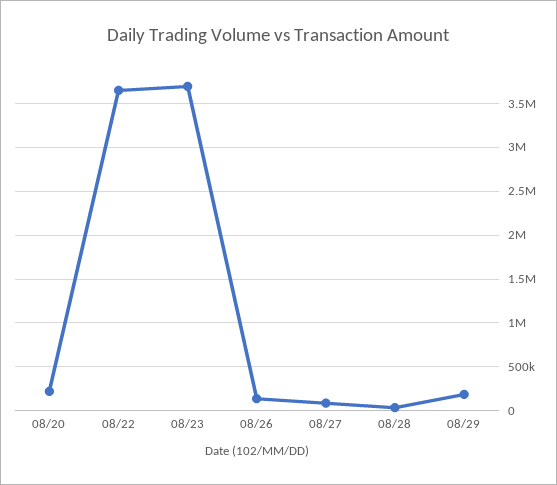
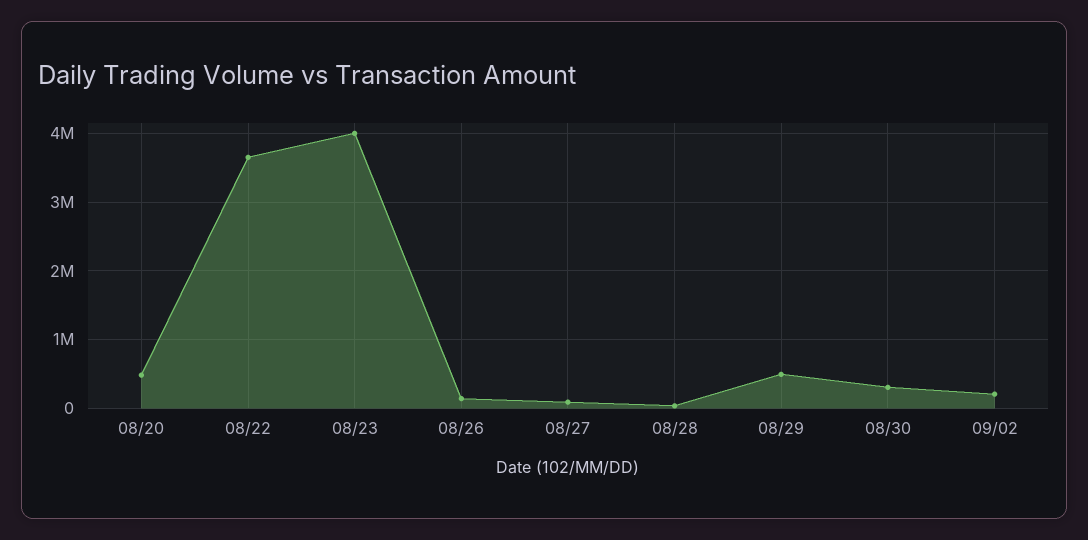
08/20: 200000 -> 500000
08/23: 3700000 -> 4000000
08/29: 200000 -> 500000
08/30: none -> 300000
09/02: none -> 200000

